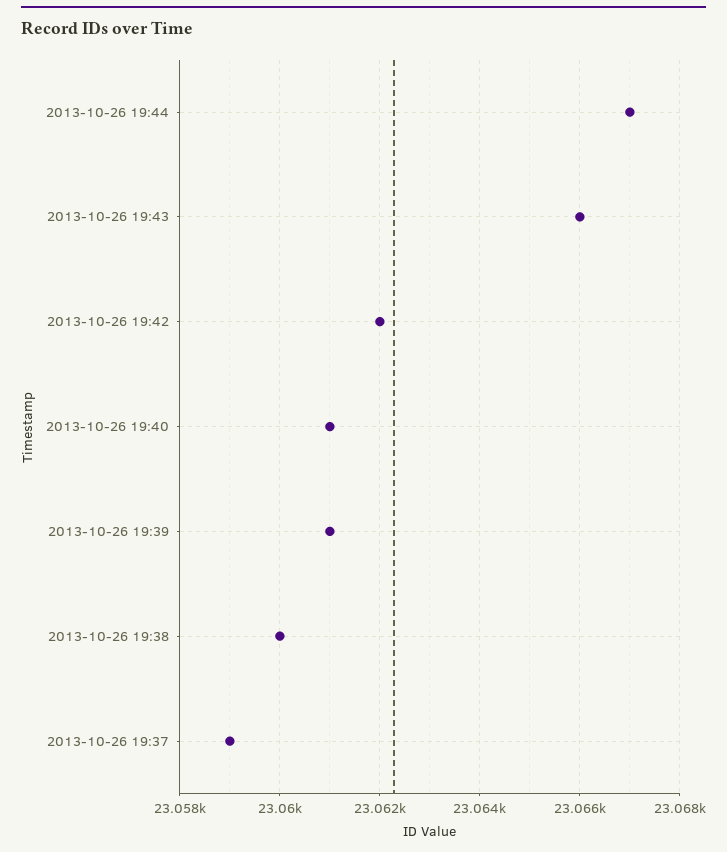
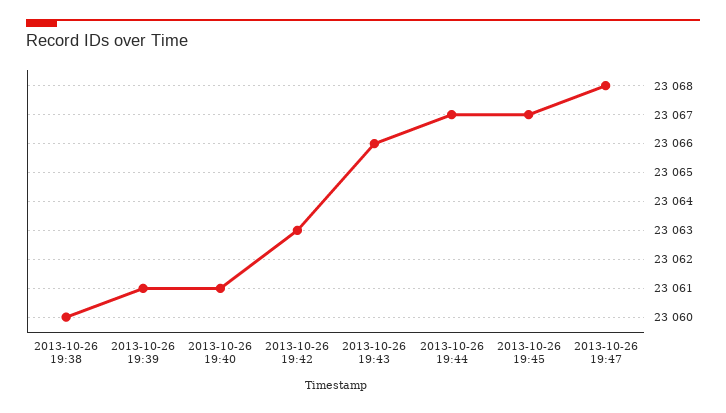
2013-10-26 19:42: 23062 -> 23063
2013-10-26 19:37: 23059 -> none
2013-10-26 19:45: none -> 23067
2013-10-26 19:47: none -> 23068

